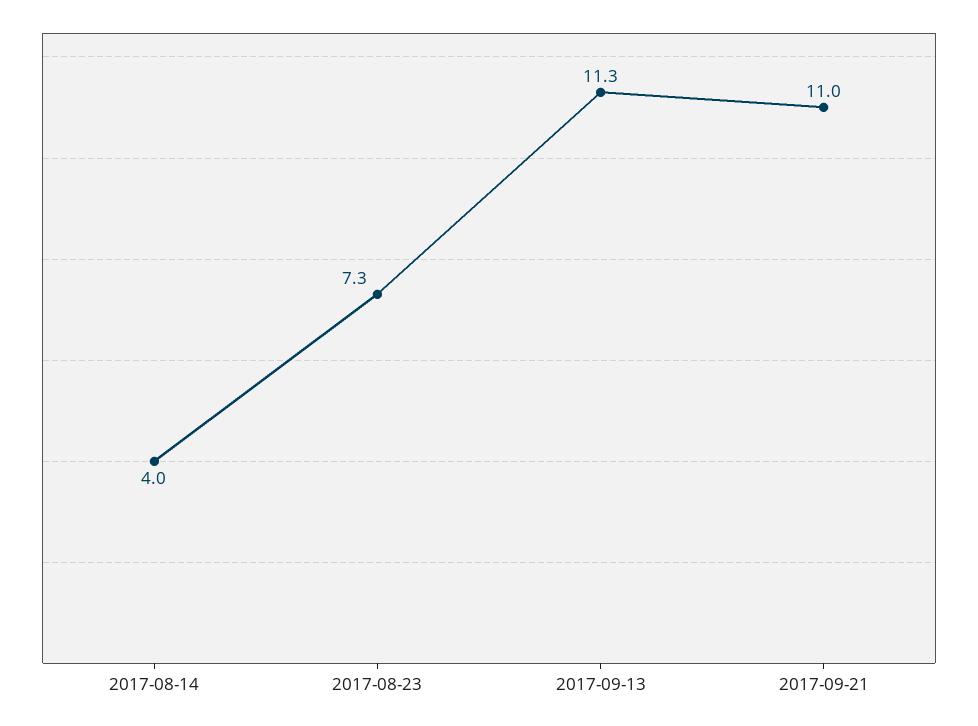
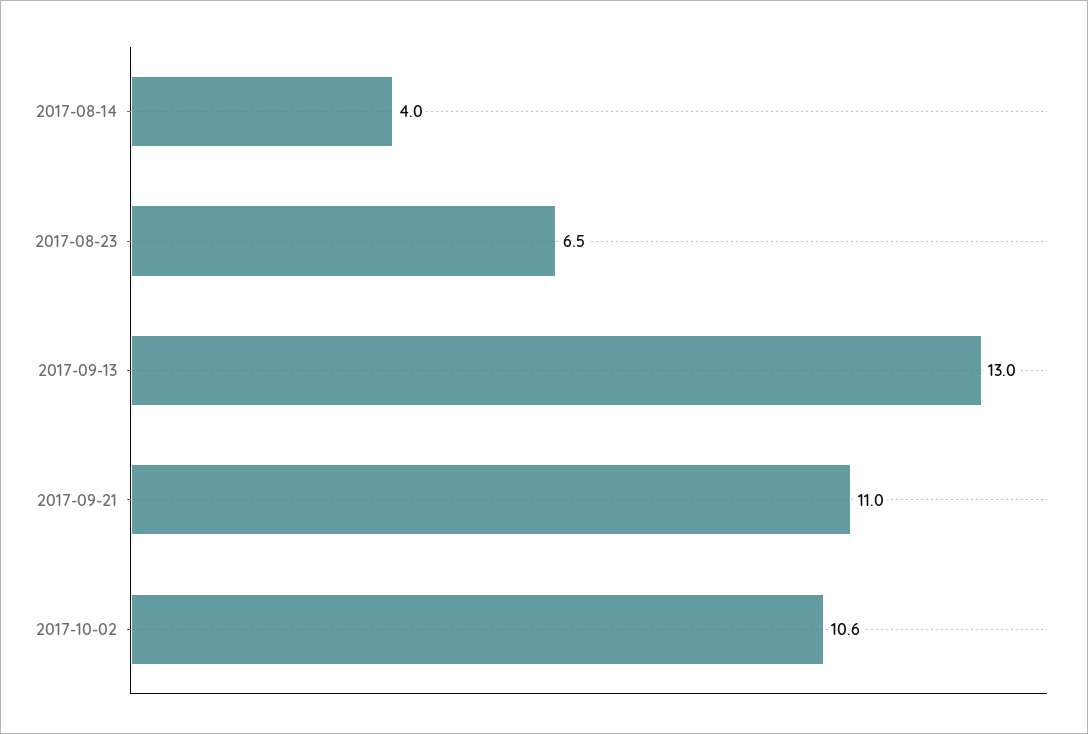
2017-08-23: 7.3 -> 6.5
2017-09-13: 11.3 -> 13
2017-10-02: none -> 10.6

